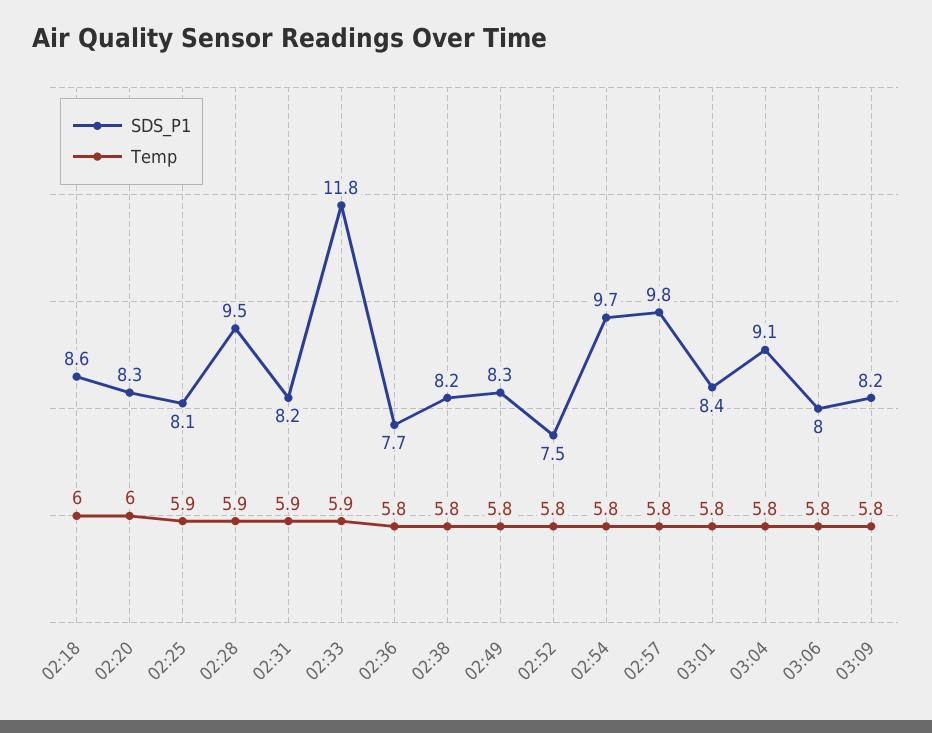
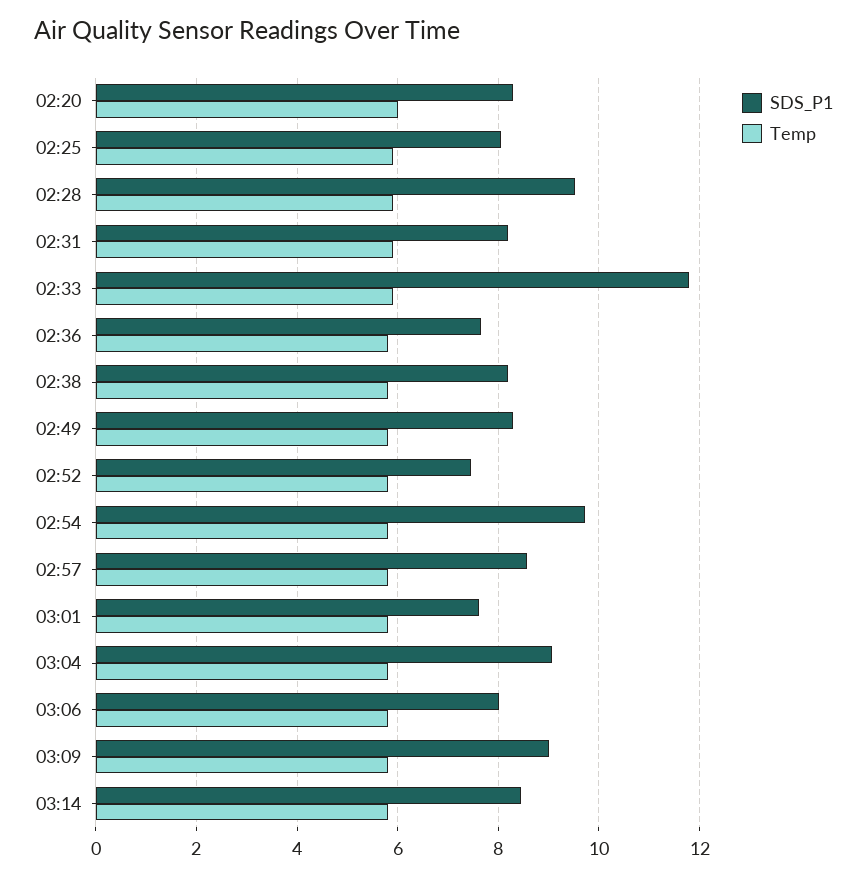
SDS_P1, 02:18: 8.6 -> none
Temp, 02:18: 6 -> none
SDS_P1, 02:57: 9.8 -> 8.6
SDS_P1, 03:01: 8.4 -> 7.6
SDS_P1, 03:09: 8.2 -> 9
SDS_P1, 03:14: none -> 8.4
Temp, 03:14: none -> 5.8

